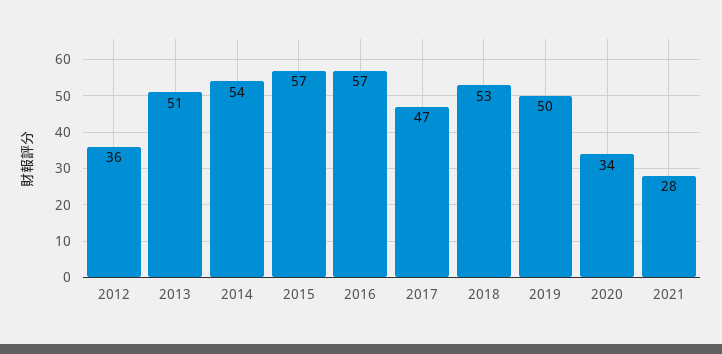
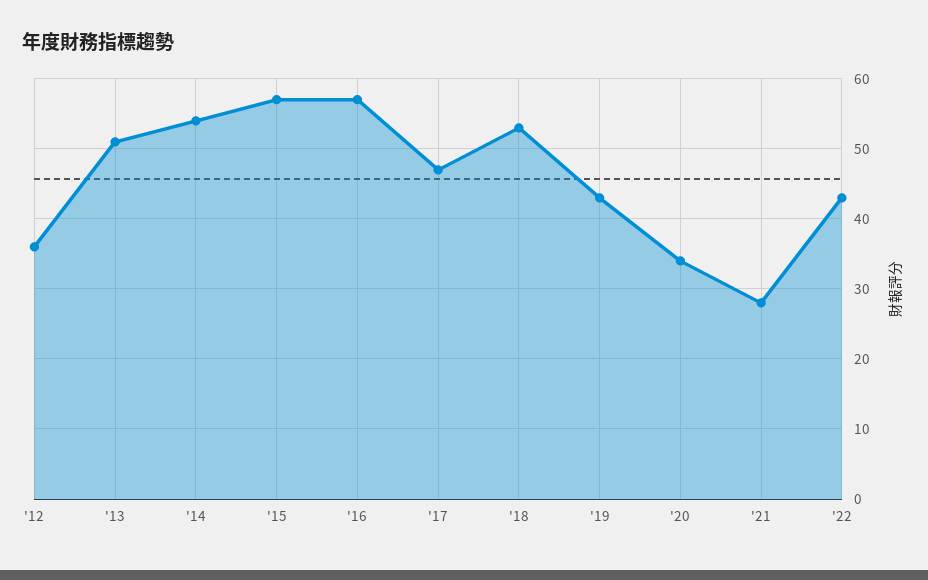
2019: 50 -> 43
'22: none -> 43

